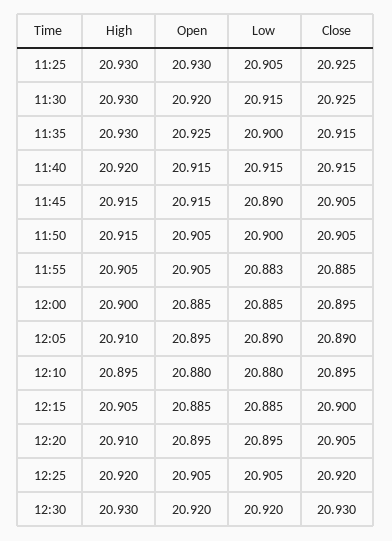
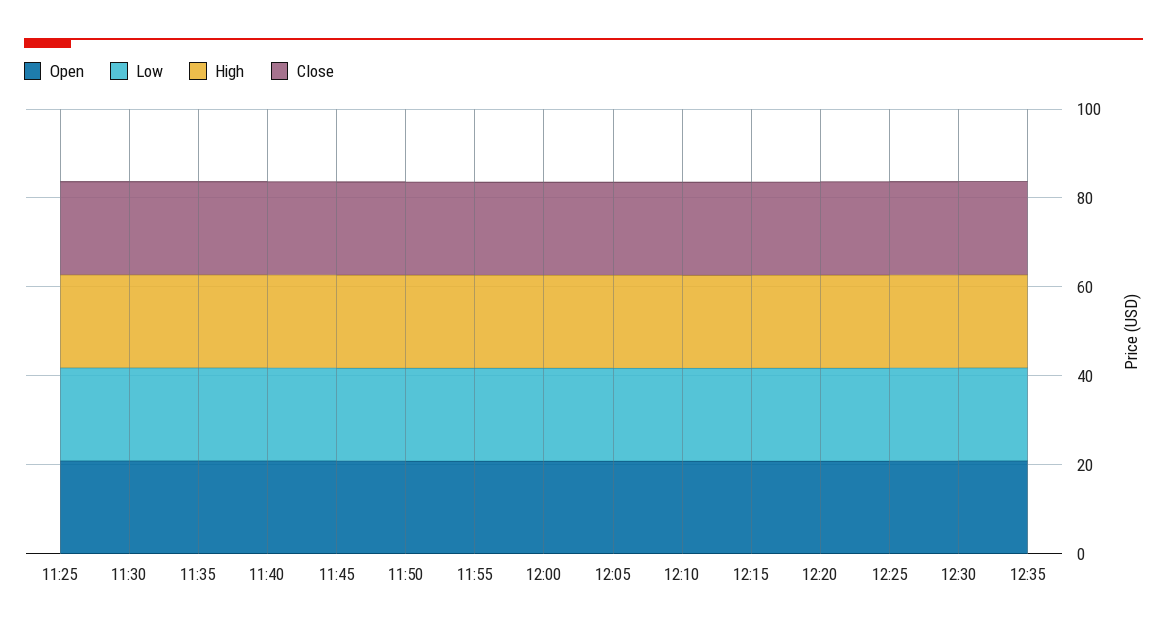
Open, 12:35: none -> 20
Low, 12:35: none -> 20
High, 12:35: none -> 20
Close, 12:35: none -> 20

